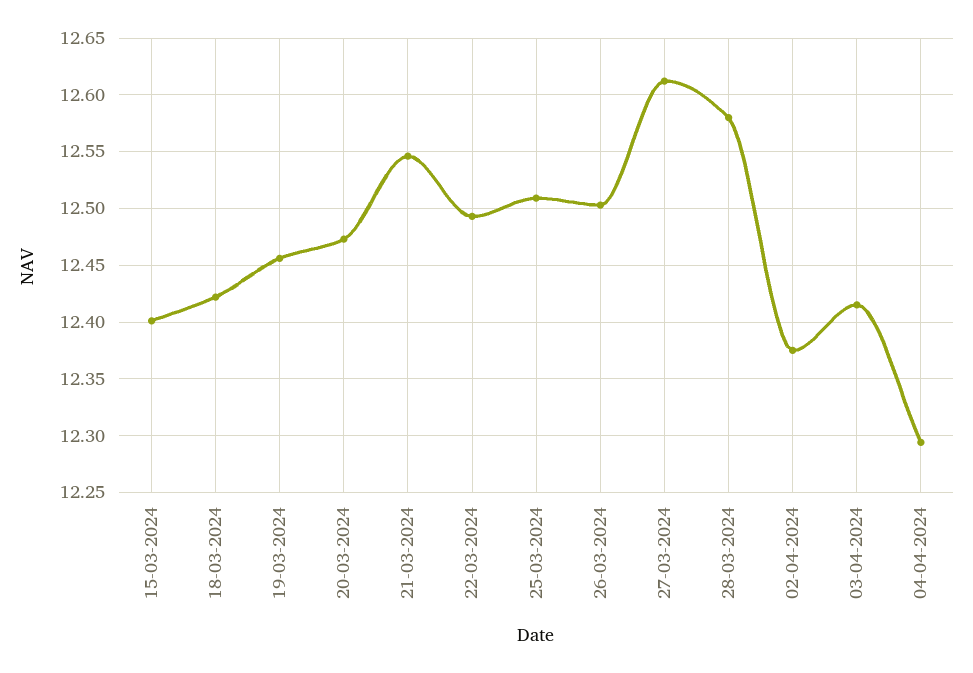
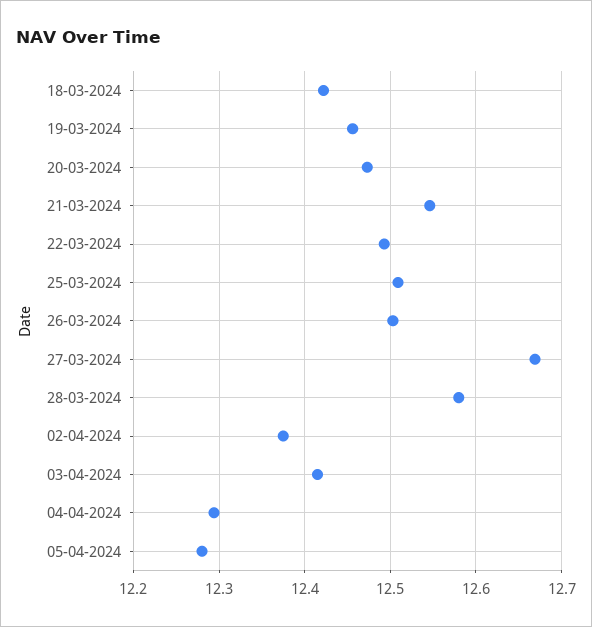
15-03-2024: 12.4 -> none
27-03-2024: 12.61 -> 12.67
05-04-2024: none -> 12.28

